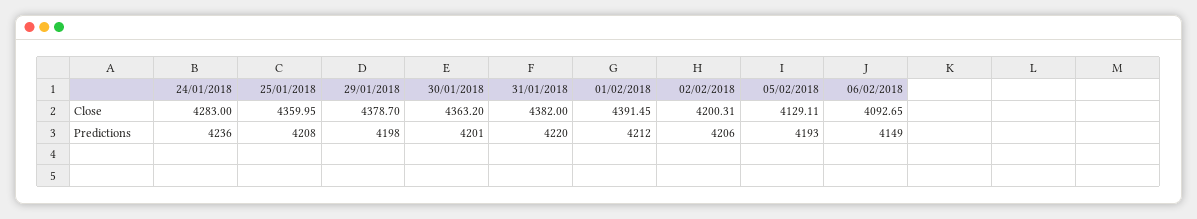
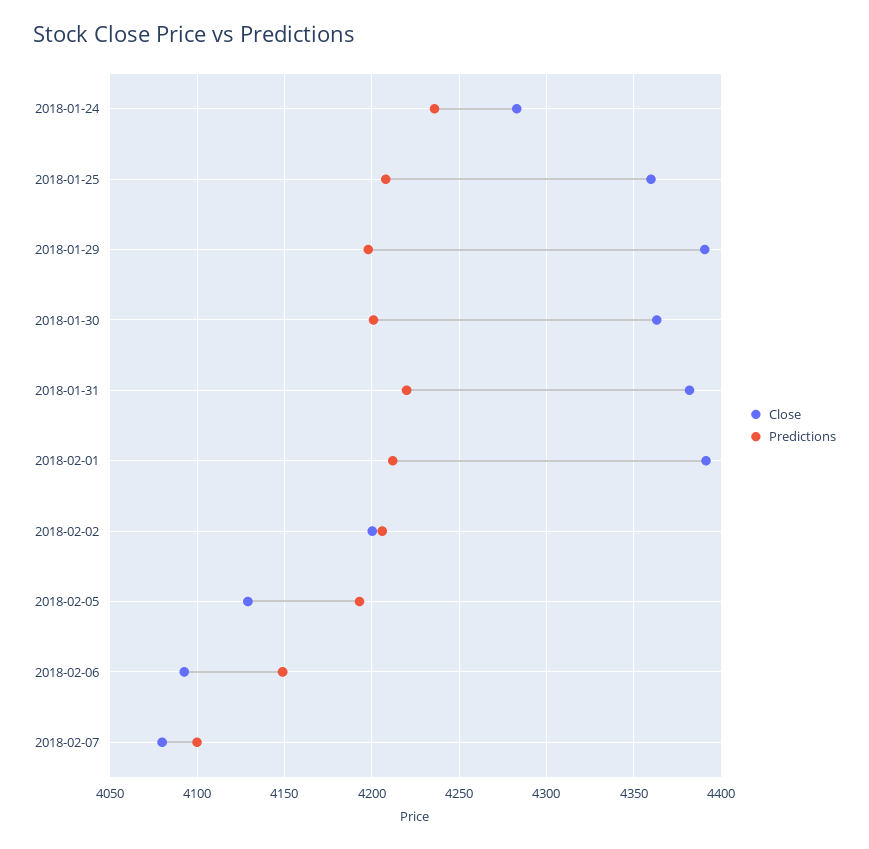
Close, 29/01/2018: 4378.7 -> 4390
Close, 2018-02-07: none -> 4080
Predictions, 2018-02-07: none -> 4100

